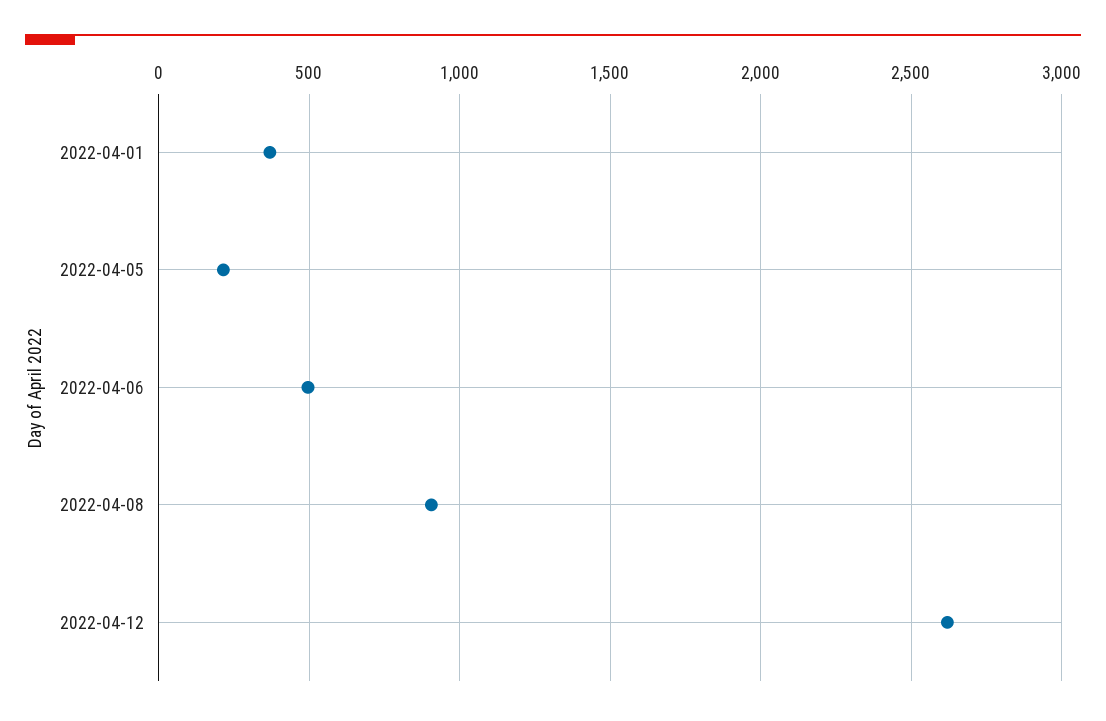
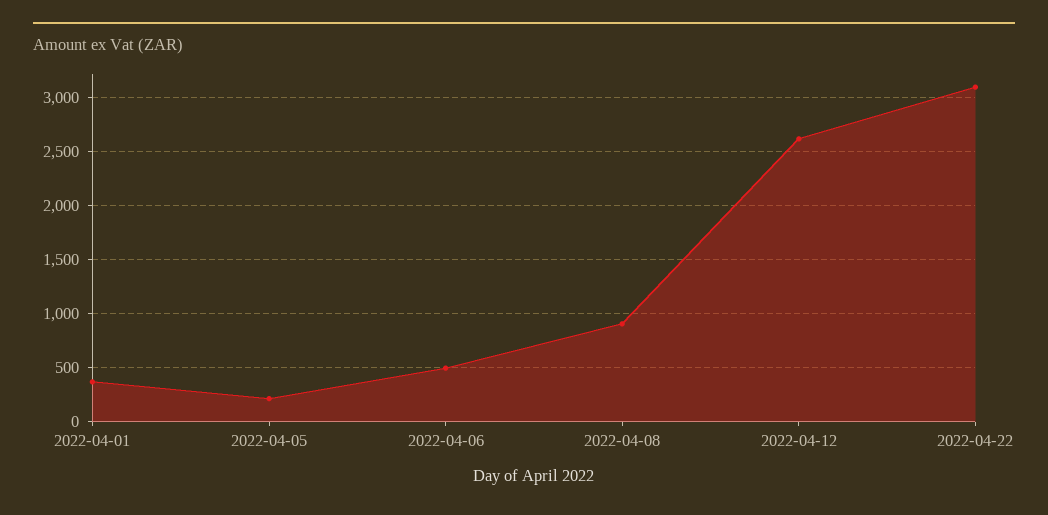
2022-04-22: none -> 3100

